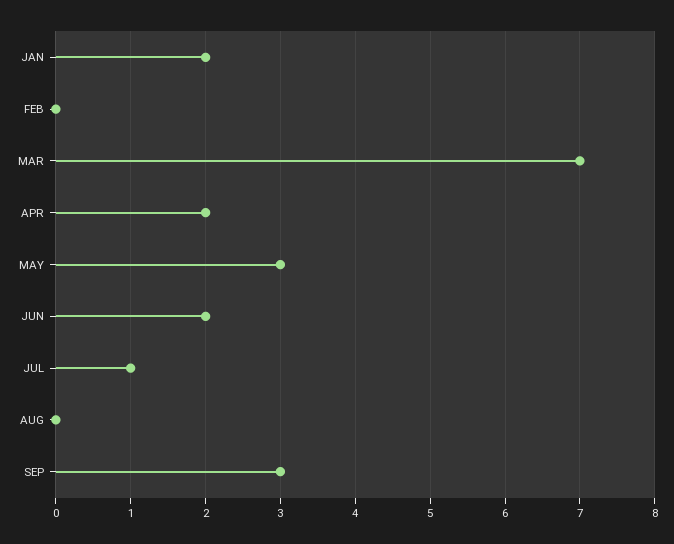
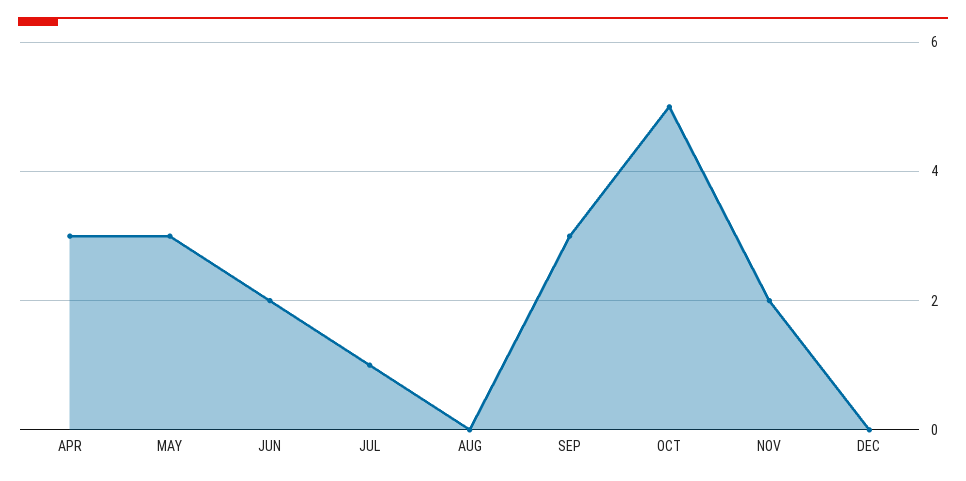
JAN: 2 -> none
FEB: 0 -> none
MAR: 7 -> none
APR: 2 -> 3
OCT: none -> 5
NOV: none -> 2
DEC: none -> 0

